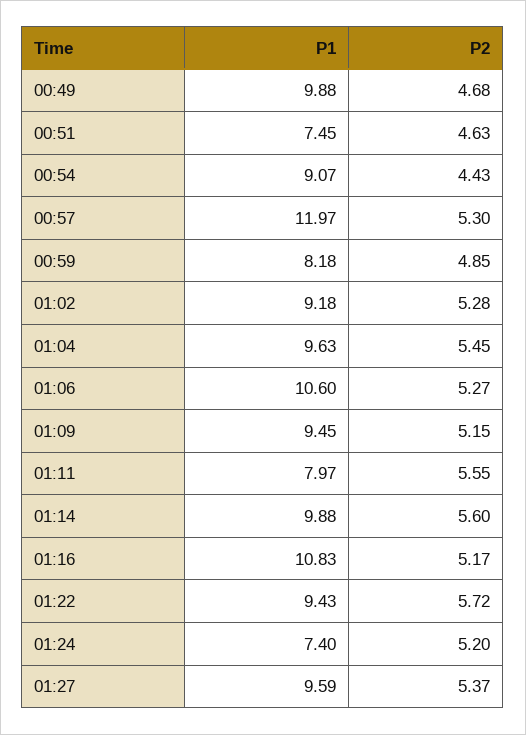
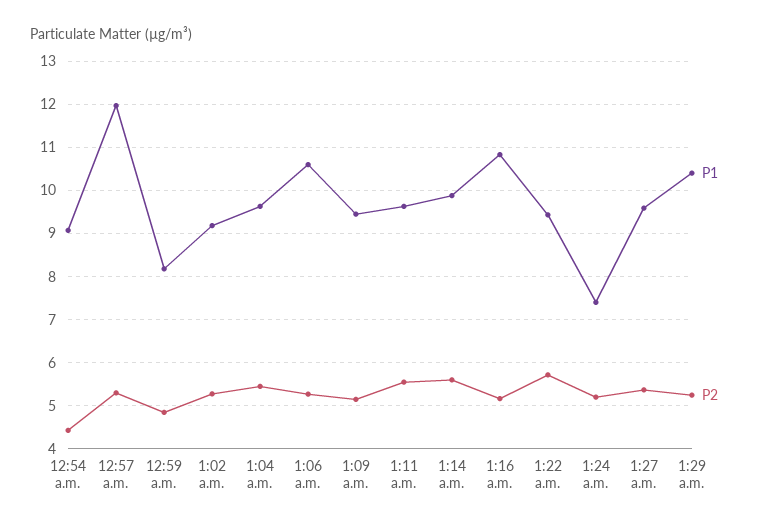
P1, 00:49: 9.88 -> none
P2, 00:49: 4.68 -> none
P1, 00:51: 7.45 -> none
P2, 00:51: 4.63 -> none
P1, 01:11: 7.97 -> 9.6
P1, 1:29 a.m.: none -> 10.4
P2, 1:29 a.m.: none -> 5.2

